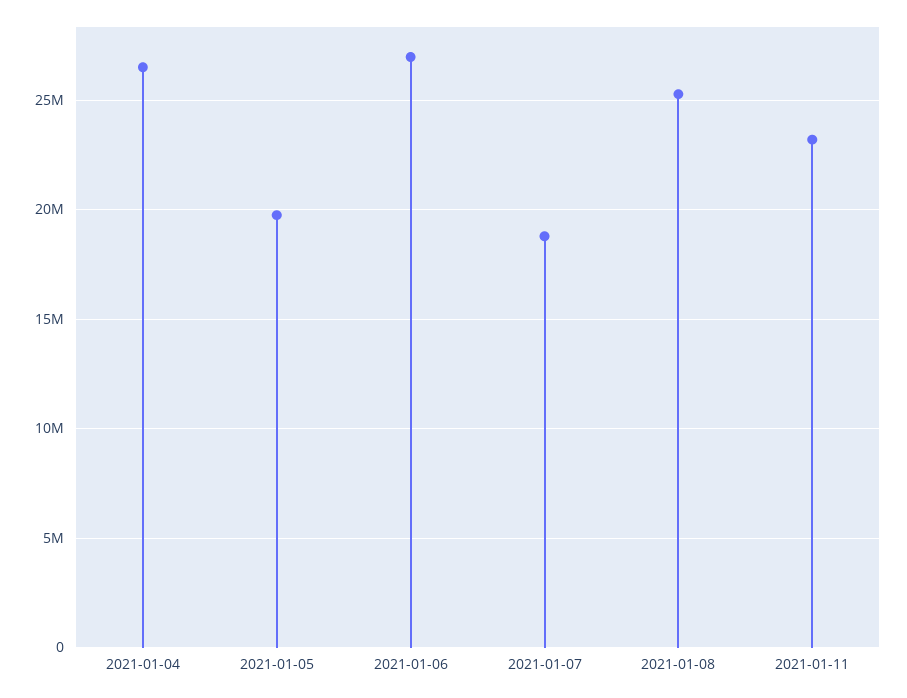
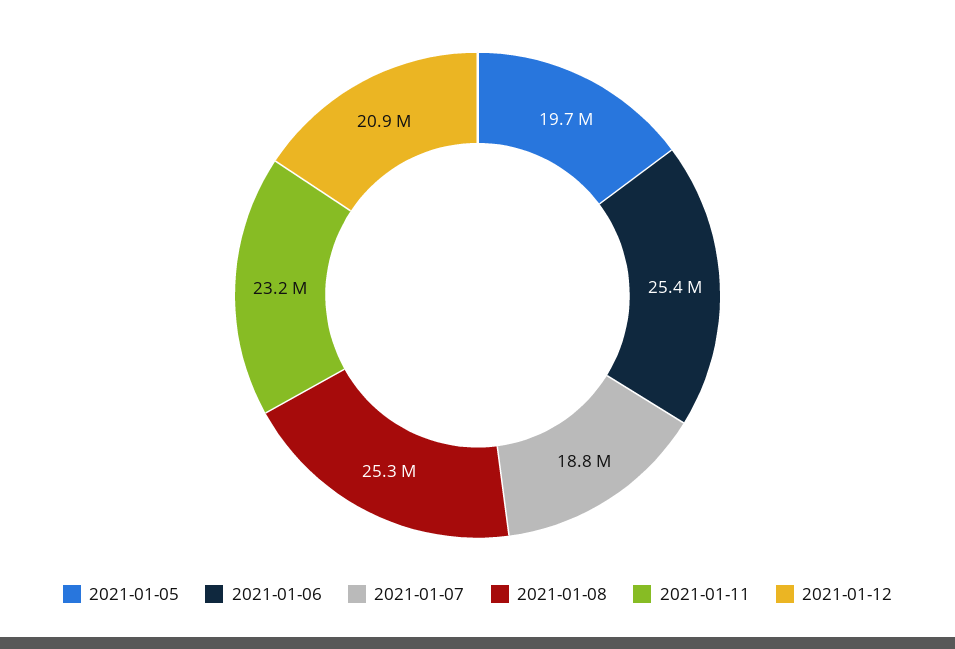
2021-01-04: 26500000 -> none
2021-01-06: 27000000 -> 25400000
2021-01-12: none -> 20900000

